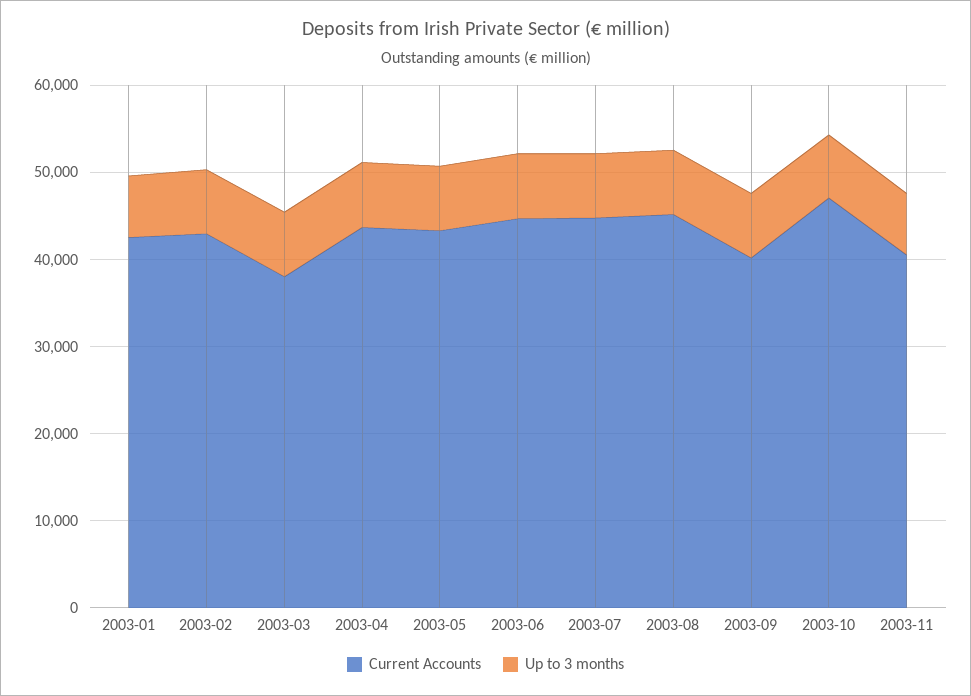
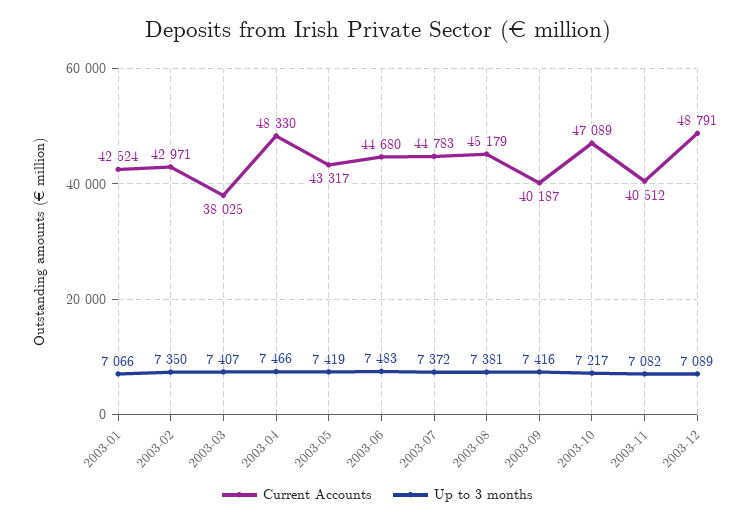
Current Accounts, 2003-04: 44000 -> 48330
Current Accounts, 2003-12: none -> 48791
Up to 3 months, 2003-12: none -> 7089

